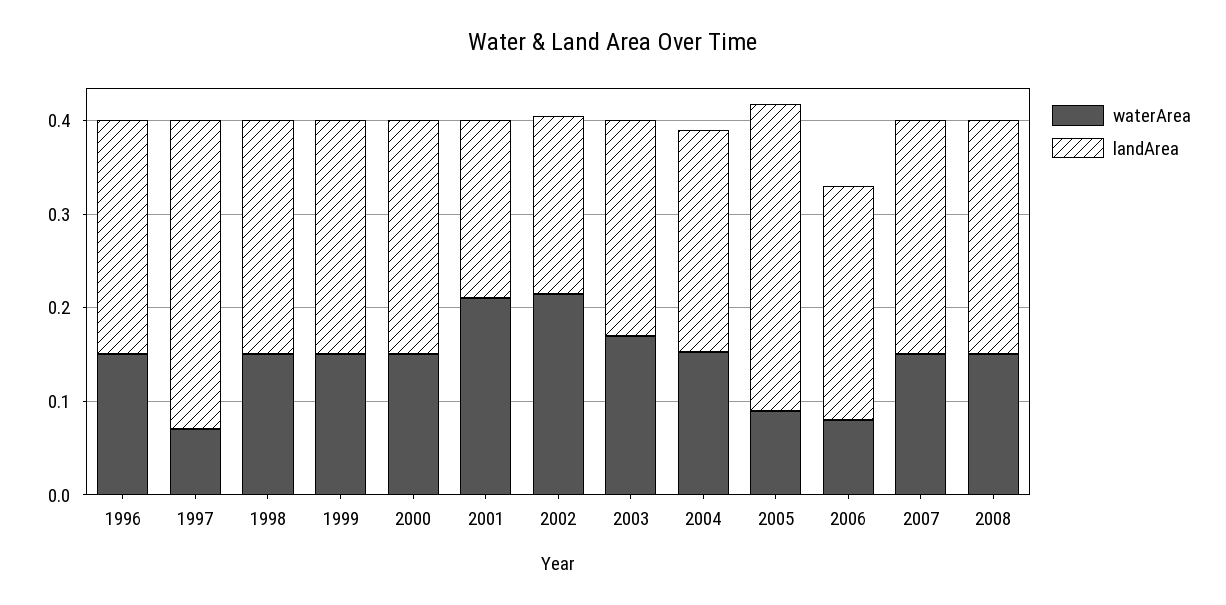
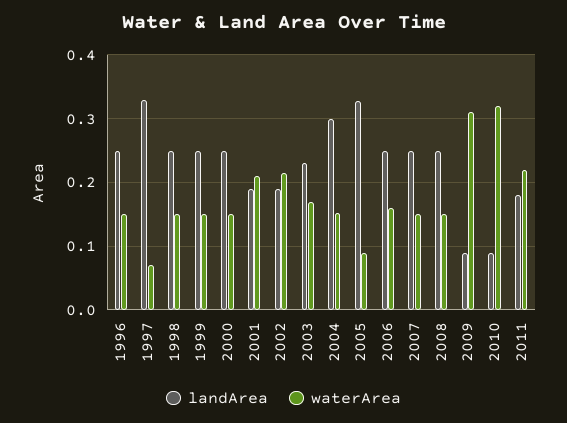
landArea, 2004: 0.24 -> 0.3
waterArea, 2006: 0.08 -> 0.16
landArea, 2009: none -> 0.09
waterArea, 2009: none -> 0.31
landArea, 2010: none -> 0.09
waterArea, 2010: none -> 0.32
landArea, 2011: none -> 0.18
waterArea, 2011: none -> 0.22

